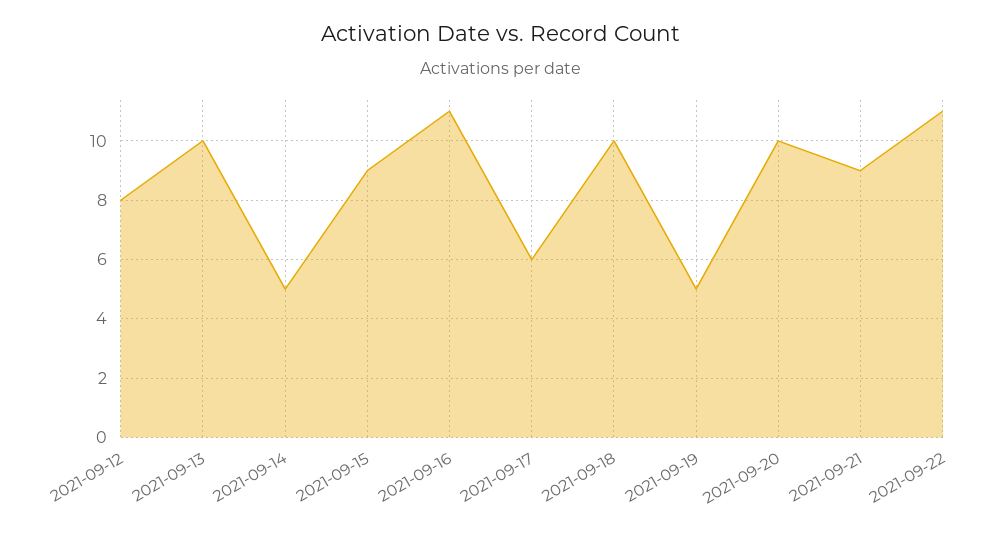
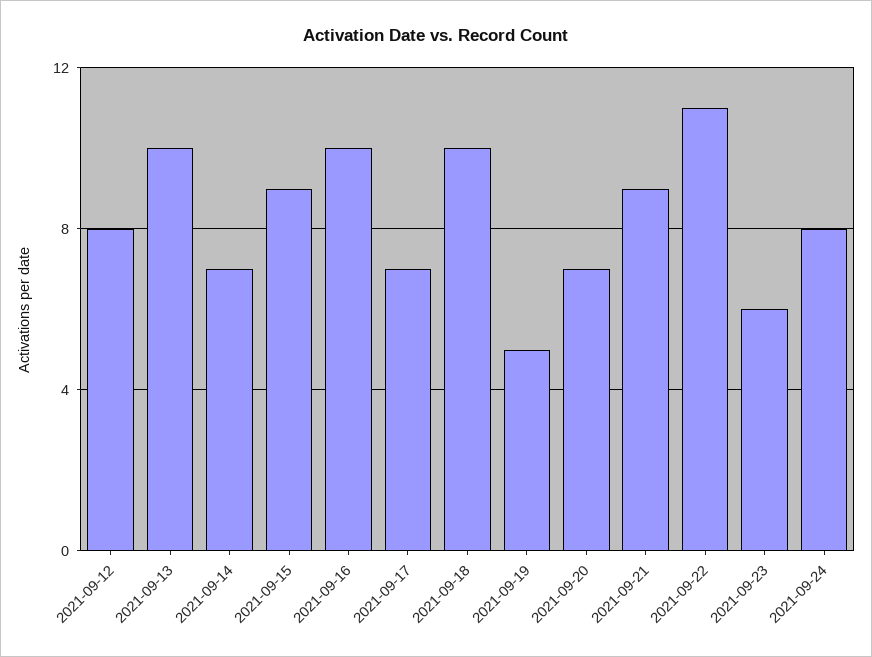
2021-09-14: 5 -> 7
2021-09-16: 11 -> 10
2021-09-17: 6 -> 7
2021-09-20: 10 -> 7
2021-09-23: none -> 6
2021-09-24: none -> 8

